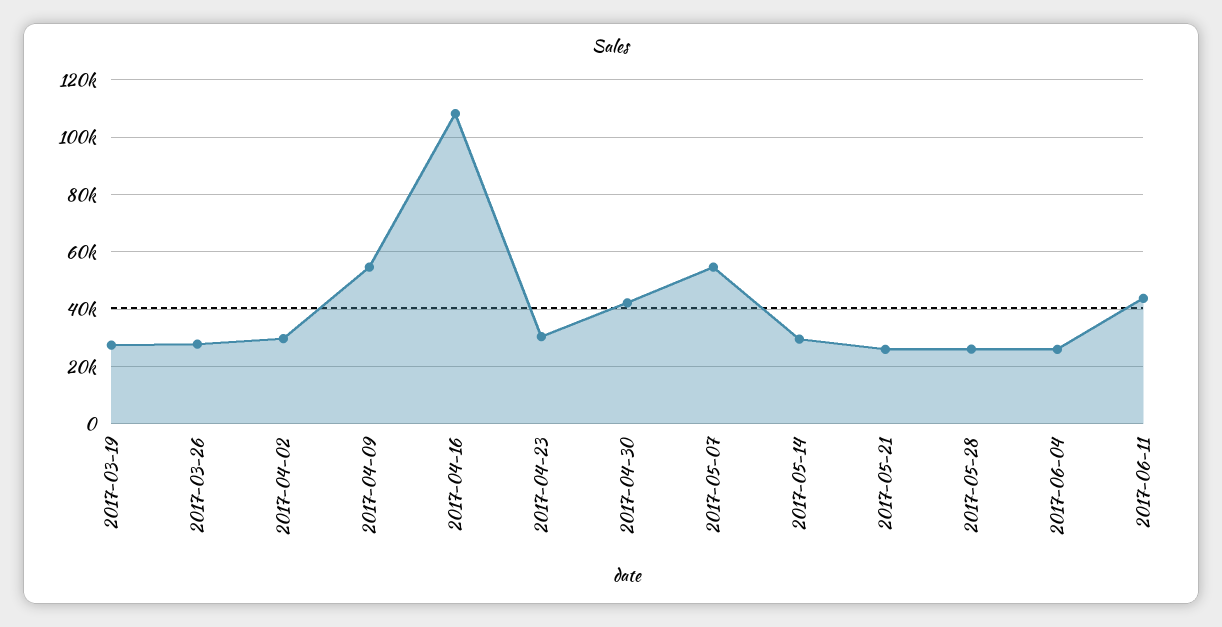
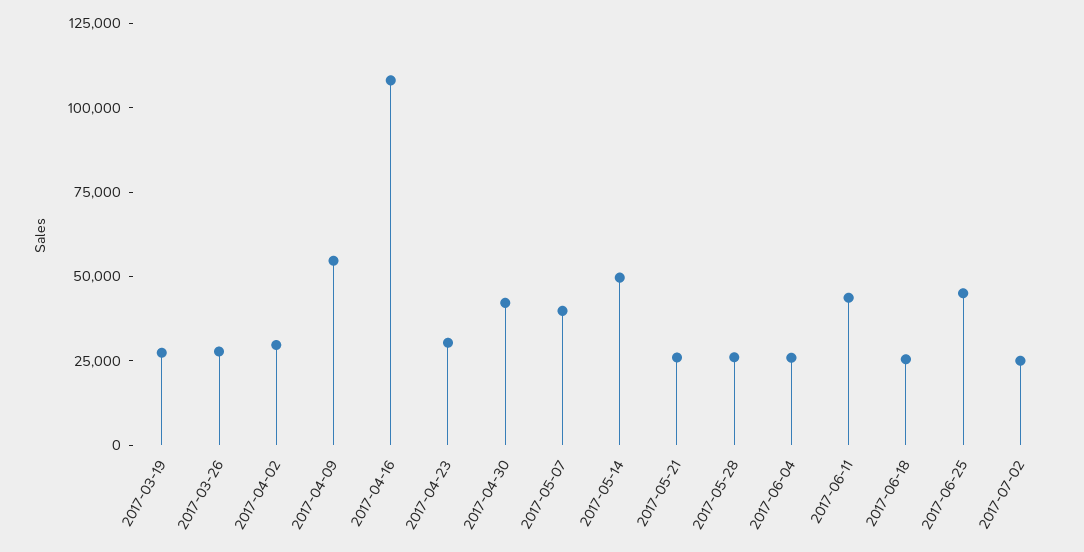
2017-05-07: 55000 -> 40000
2017-05-14: 30000 -> 50000
2017-06-18: none -> 25000
2017-06-25: none -> 45000
2017-07-02: none -> 25000

